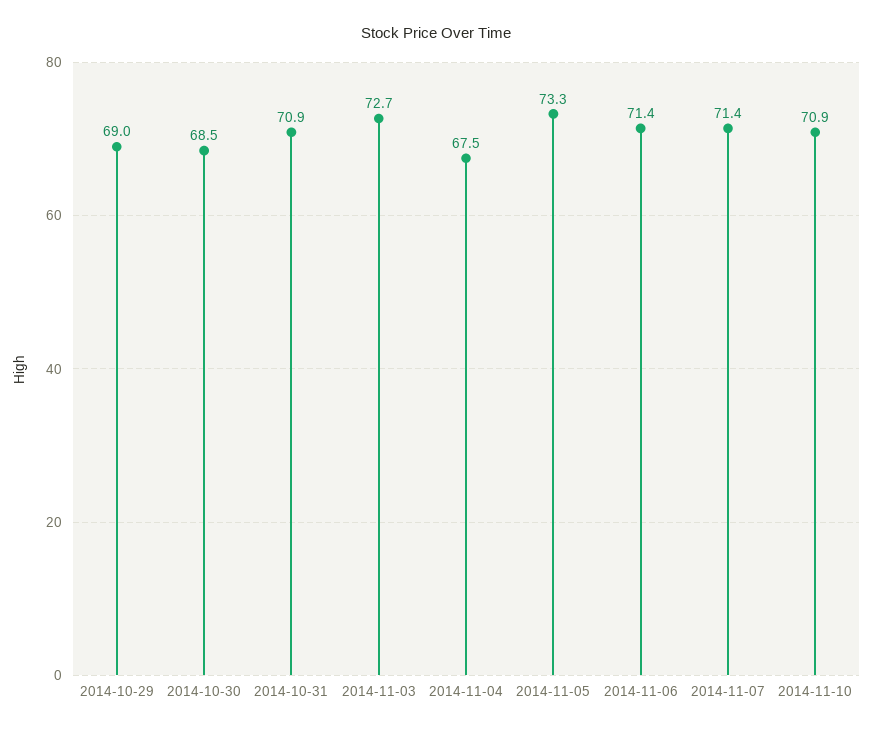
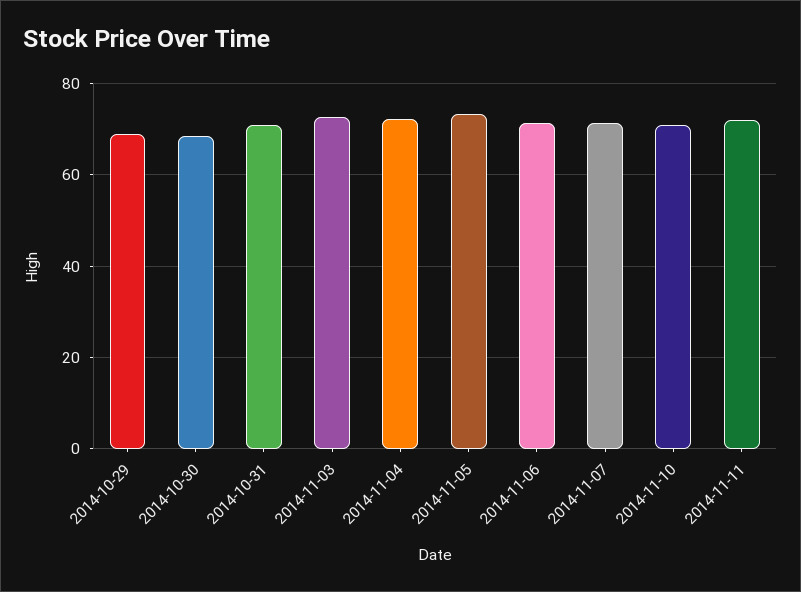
2014-11-04: 67.5 -> 72
2014-11-11: none -> 72

